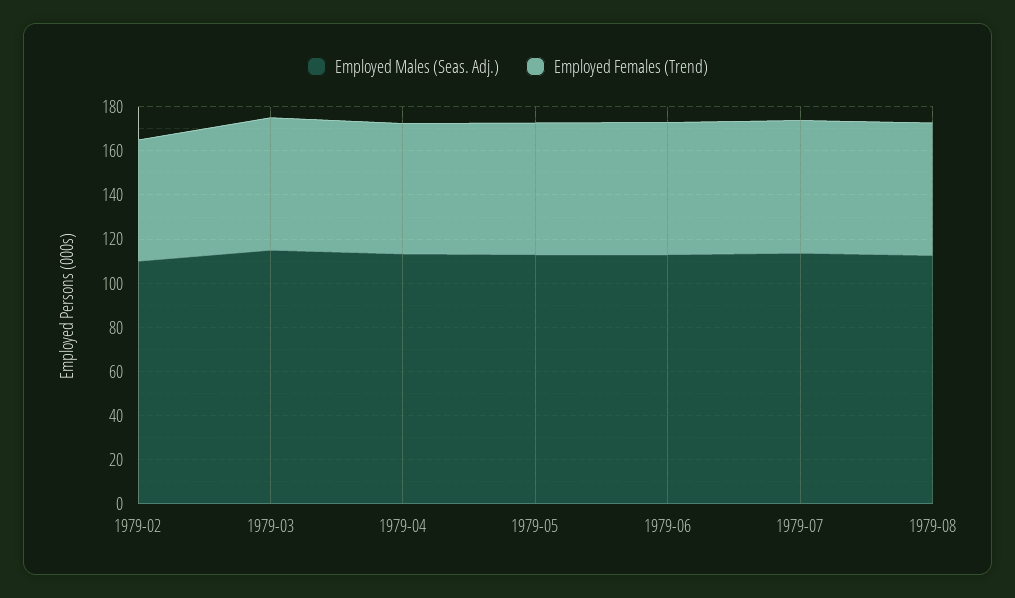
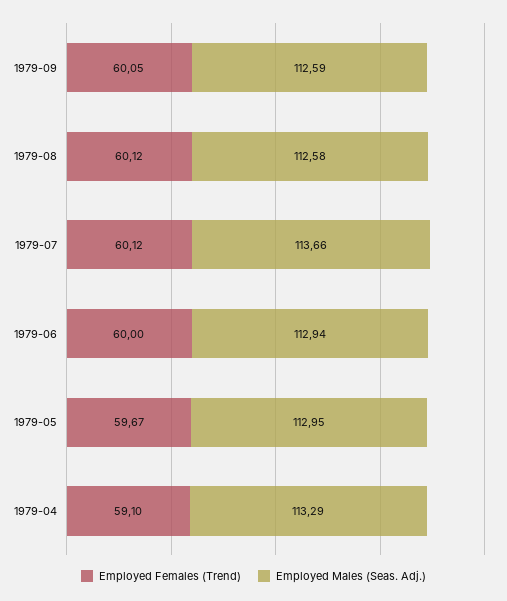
Employed Males (Seas. Adj.), 1979-02: 110 -> none
Employed Females (Trend), 1979-02: 55 -> none
Employed Males (Seas. Adj.), 1979-03: 115 -> none
Employed Females (Trend), 1979-03: 60 -> none
Employed Females (Trend), 1979-09: none -> 60.05
Employed Males (Seas. Adj.), 1979-09: none -> 112.59

